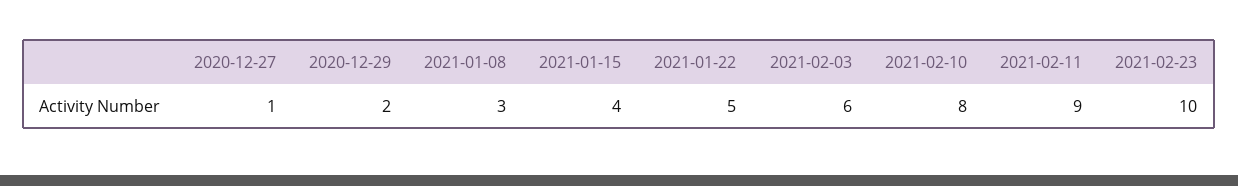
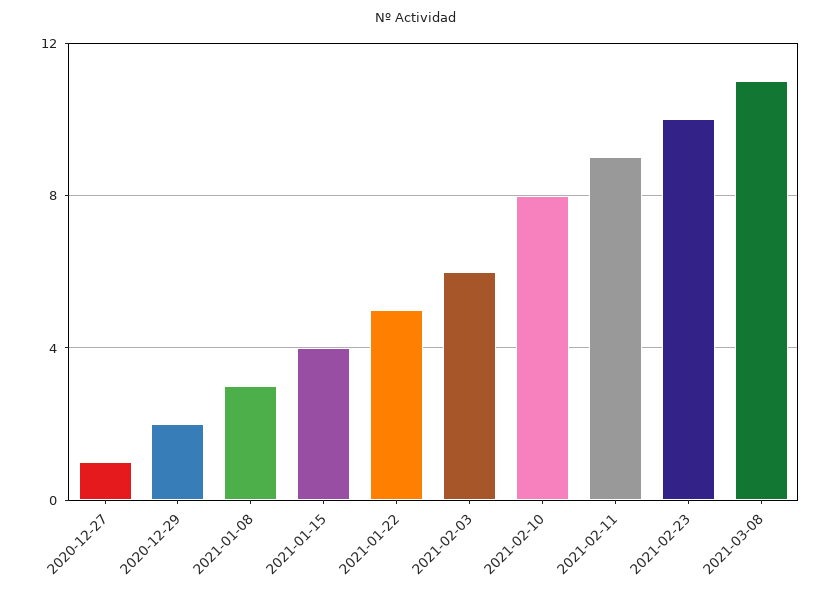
2021-03-08: none -> 11

